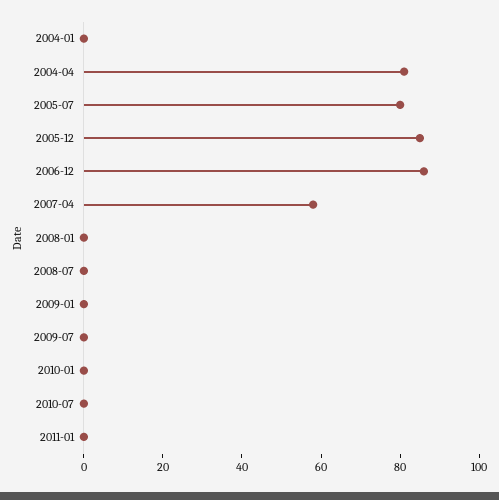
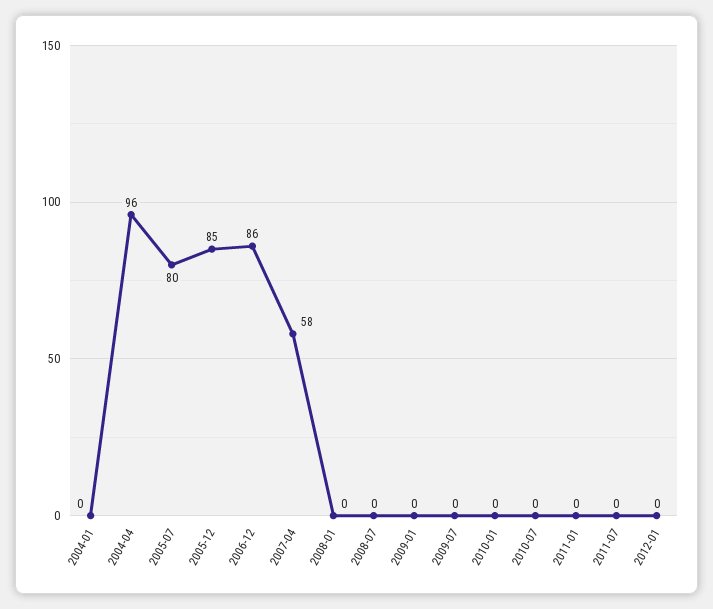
2004-04: 80 -> 96
2011-07: none -> 0
2012-01: none -> 0

